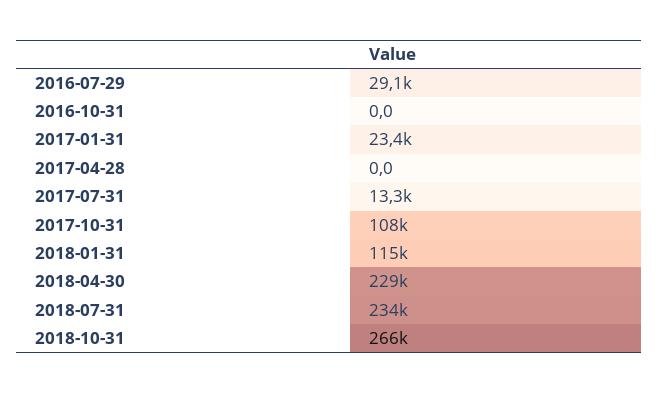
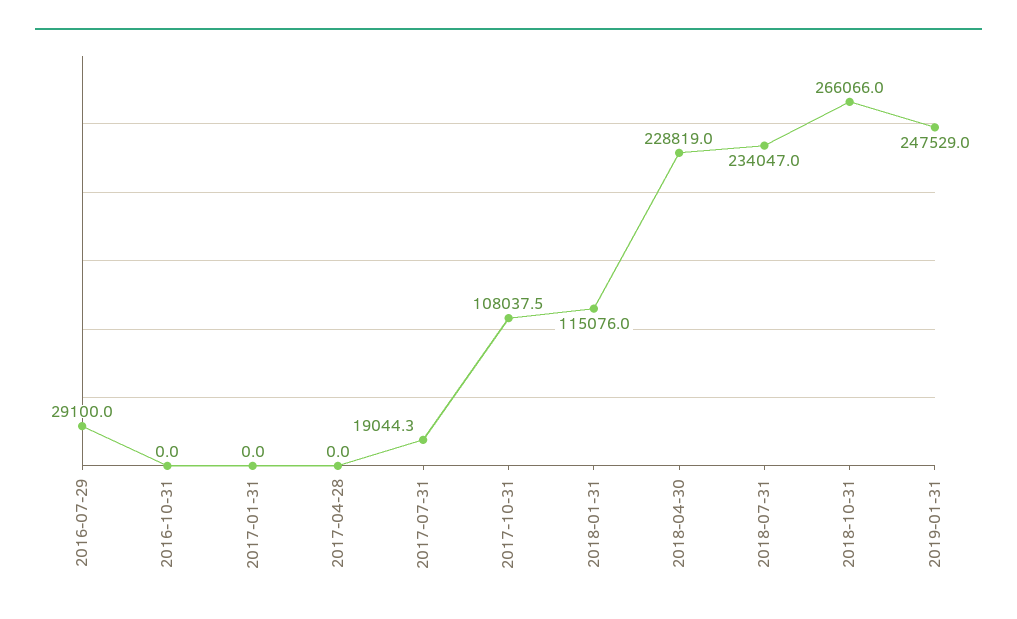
2017-01-31: 23400 -> 0
2017-07-31: 13300 -> 19044.3
2019-01-31: none -> 247529

